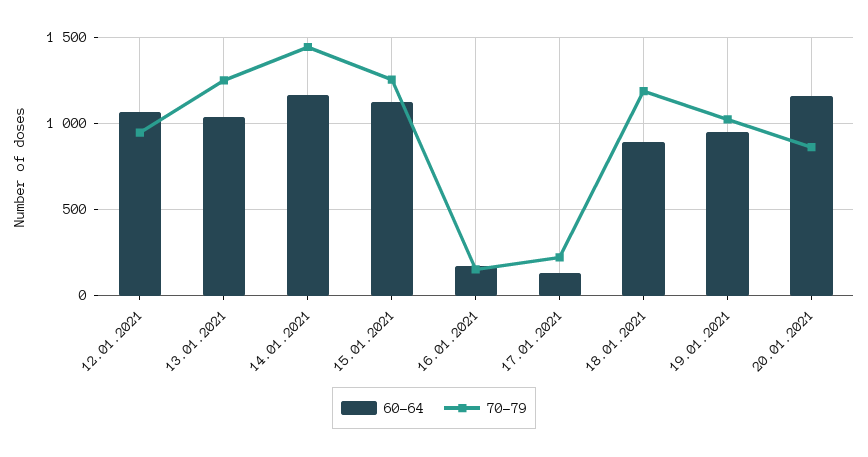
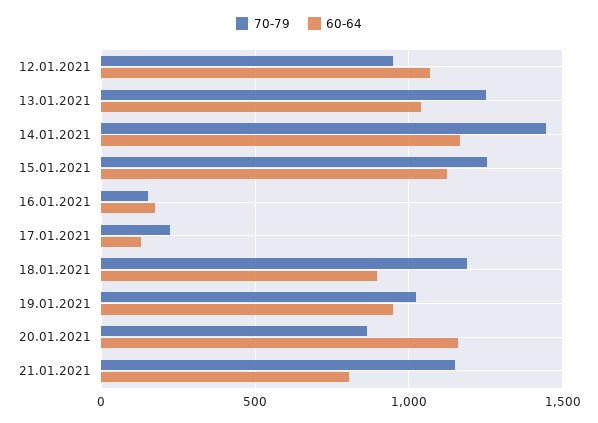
70-79, 21.01.2021: none -> 1150
60-64, 21.01.2021: none -> 800

